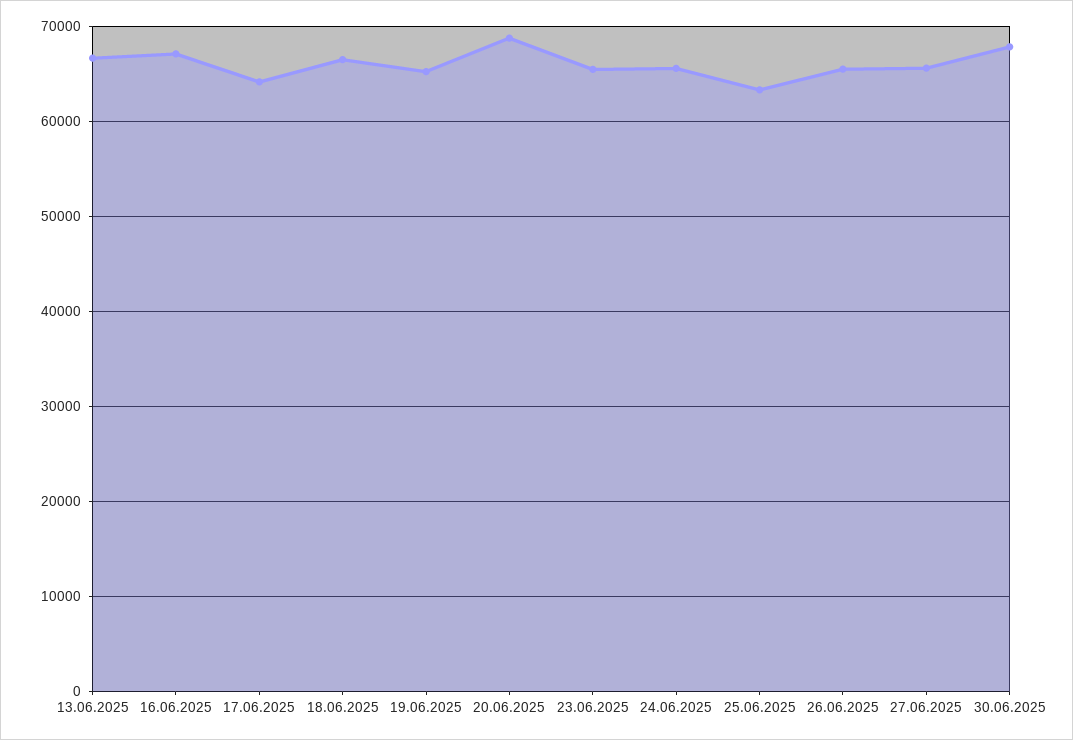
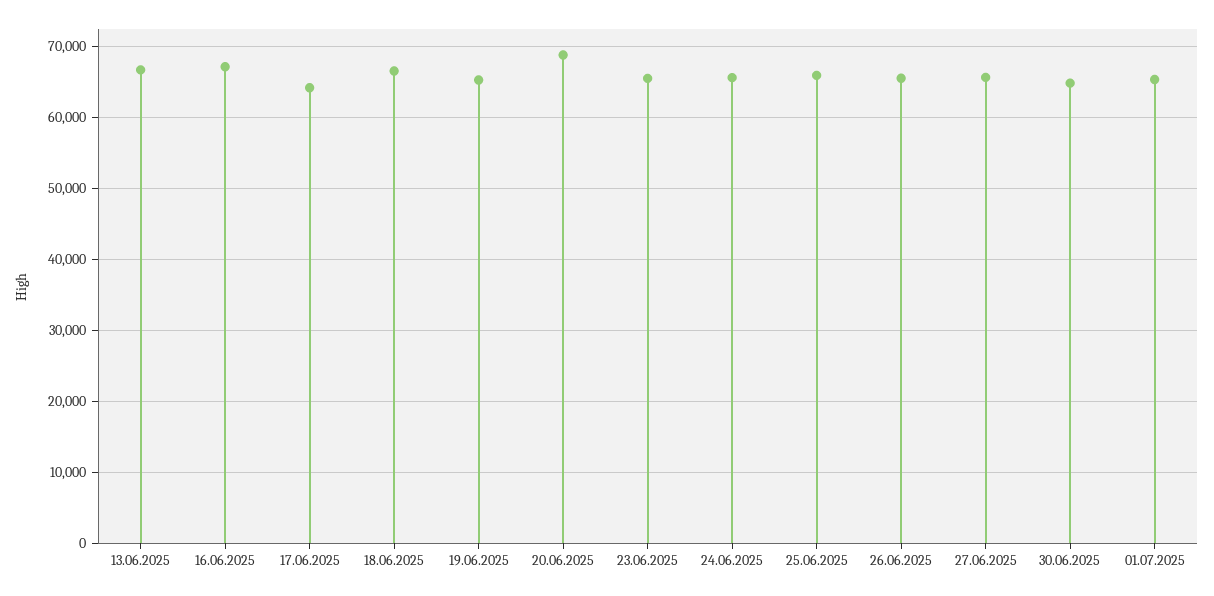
25.06.2025: 63000 -> 66000
30.06.2025: 68000 -> 65000
01.07.2025: none -> 65000

